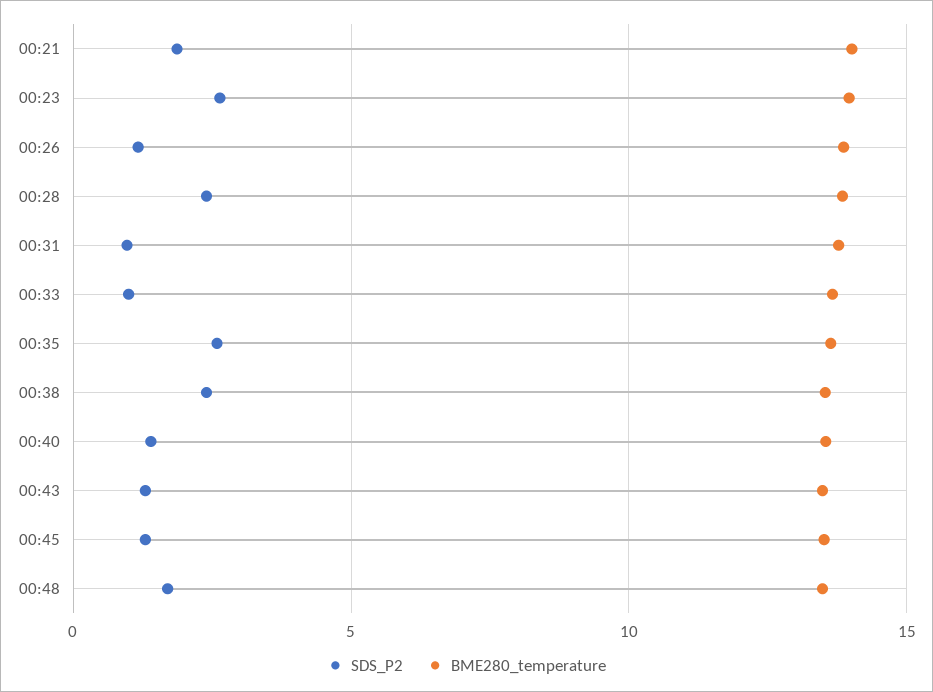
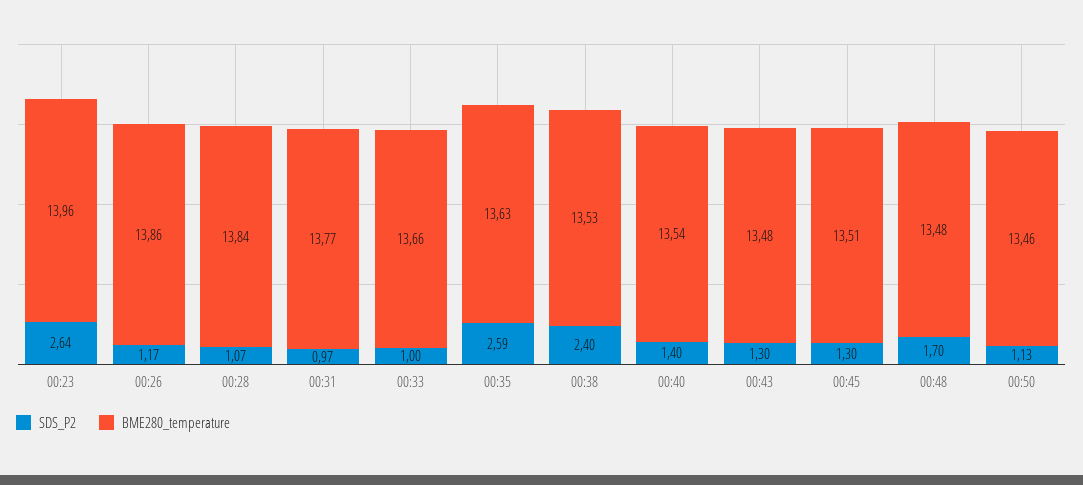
SDS_P2, 00:21: 2 -> none
BME280_temperature, 00:21: 14 -> none
SDS_P2, 00:28: 2.5 -> 1.07
SDS_P2, 00:50: none -> 1.13
BME280_temperature, 00:50: none -> 13.46

